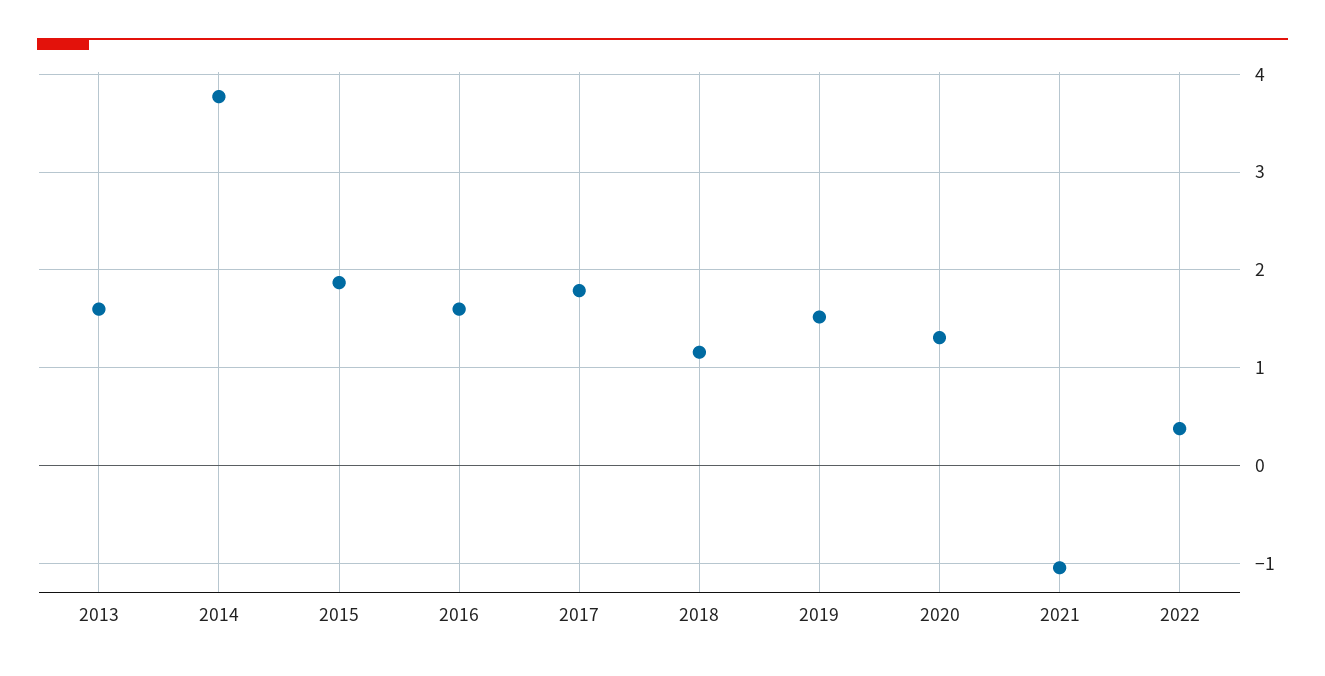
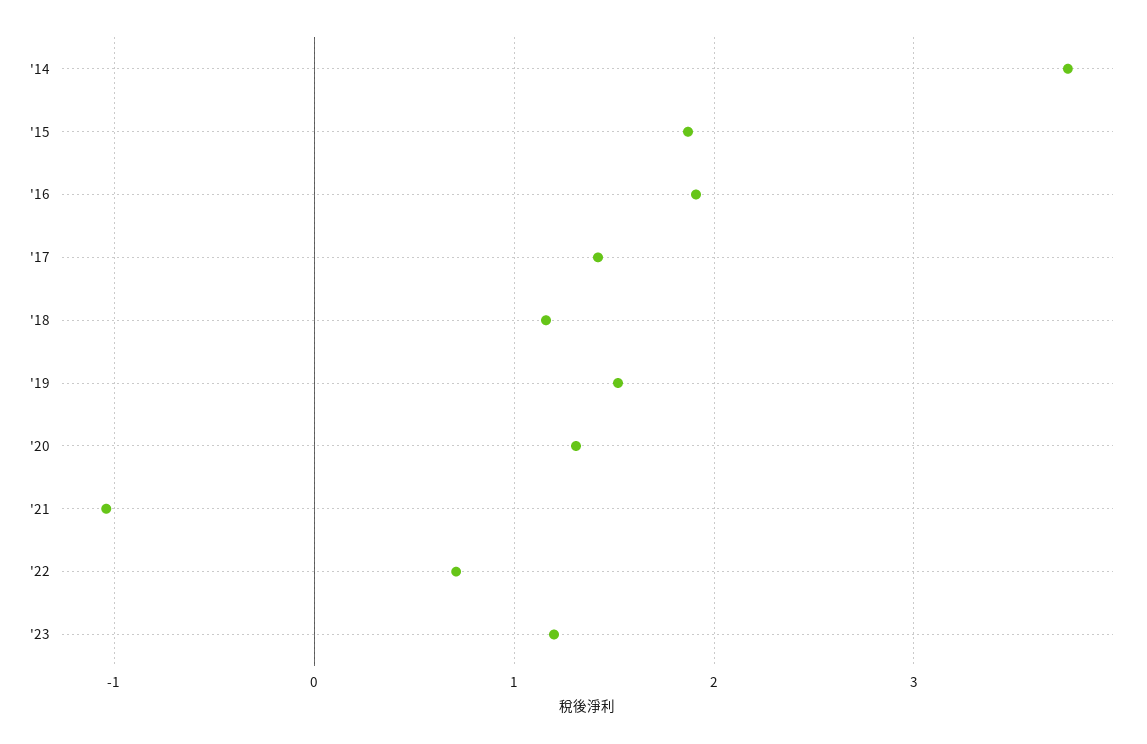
2013: 1.6 -> none
2016: 1.6 -> 1.9
2017: 1.8 -> 1.4
2022: 0.4 -> 0.7
'23: none -> 1.2

